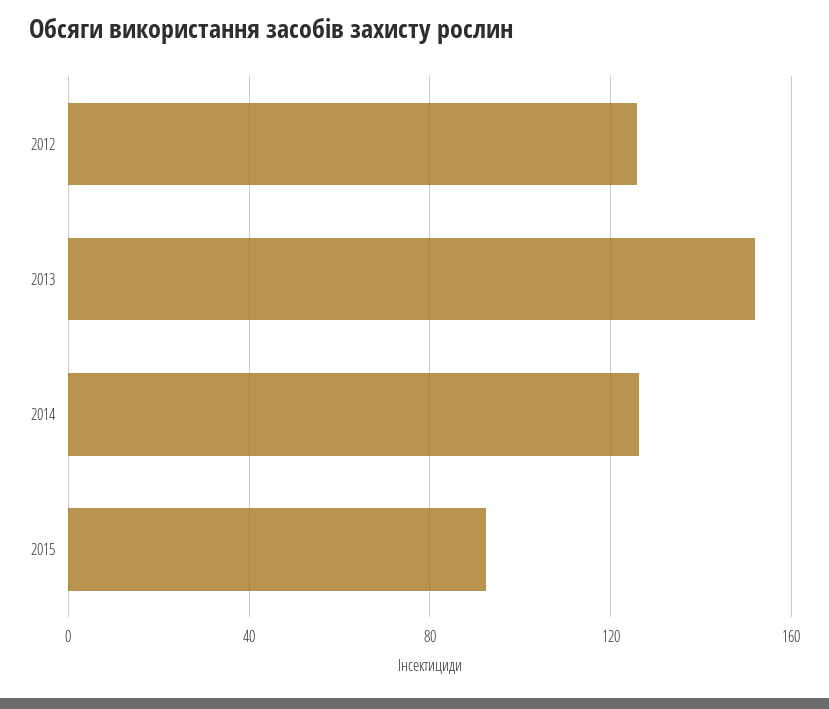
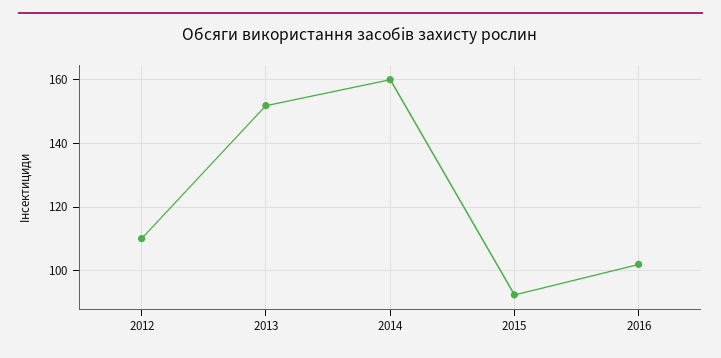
2012: 125 -> 110
2014: 125 -> 160
2016: none -> 102

